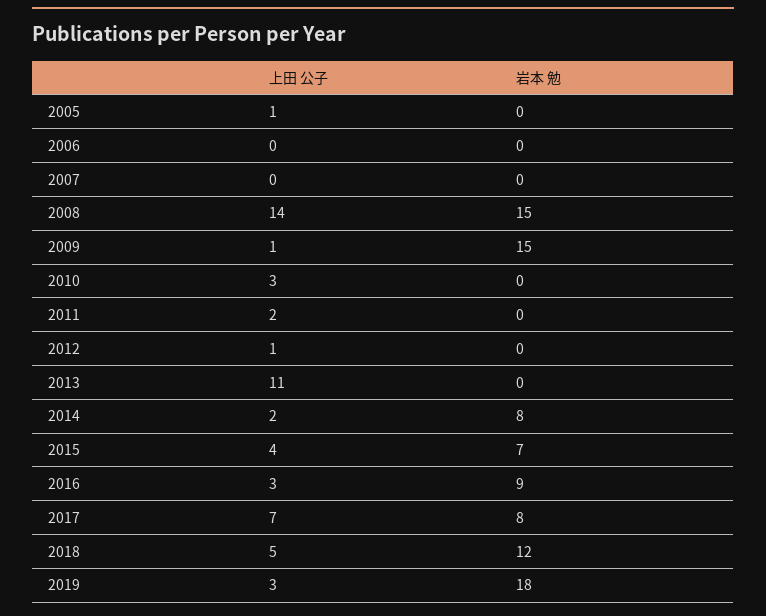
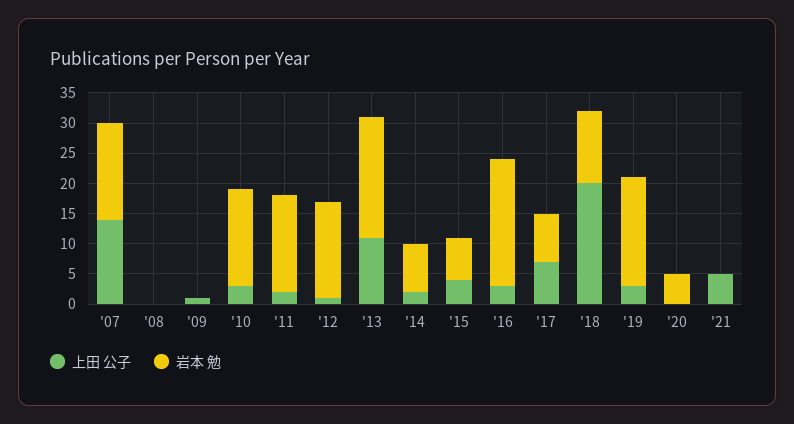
上田 公子, 2005: 1 -> none
岩本 勉, 2005: 0 -> none
上田 公子, 2006: 0 -> none
岩本 勉, 2006: 0 -> none
上田 公子, 2007: 0 -> 15
岩本 勉, 2007: 0 -> 15
上田 公子, 2008: 14 -> 0
岩本 勉, 2008: 15 -> 0
岩本 勉, 2009: 15 -> 0
岩本 勉, 2010: 0 -> 15
岩本 勉, 2011: 0 -> 15
岩本 勉, 2012: 0 -> 15
岩本 勉, 2013: 0 -> 20
岩本 勉, 2016: 9 -> 20
上田 公子, 2018: 5 -> 20
上田 公子, '20: none -> 0
岩本 勉, '20: none -> 5
上田 公子, '21: none -> 5
岩本 勉, '21: none -> 0

